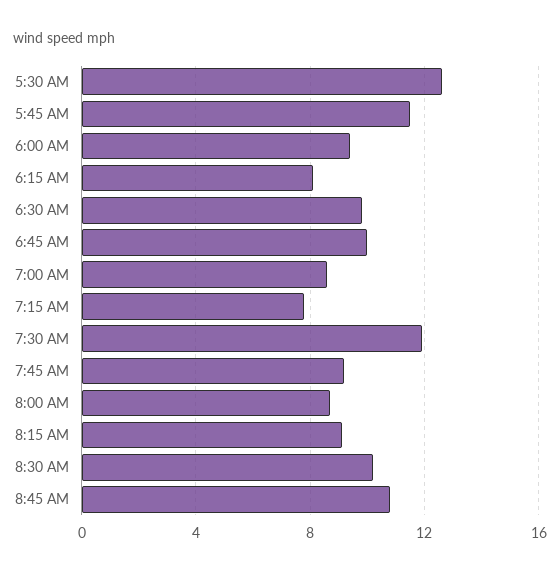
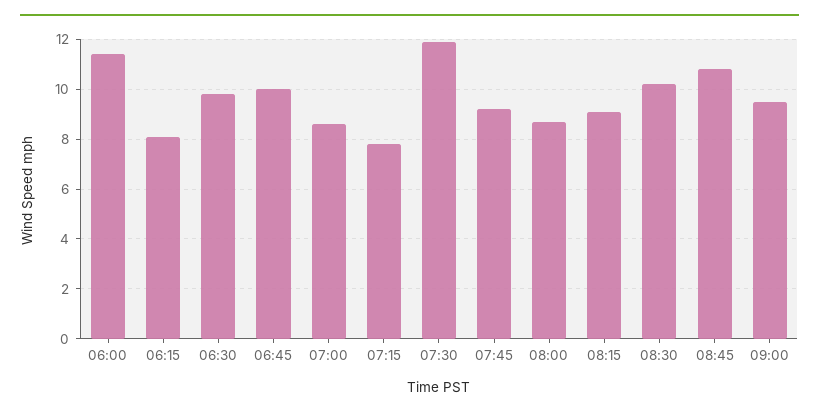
5:30 AM: 12.5 -> none
5:45 AM: 11.5 -> none
6:00 AM: 9.5 -> 11.5
09:00: none -> 9.5

